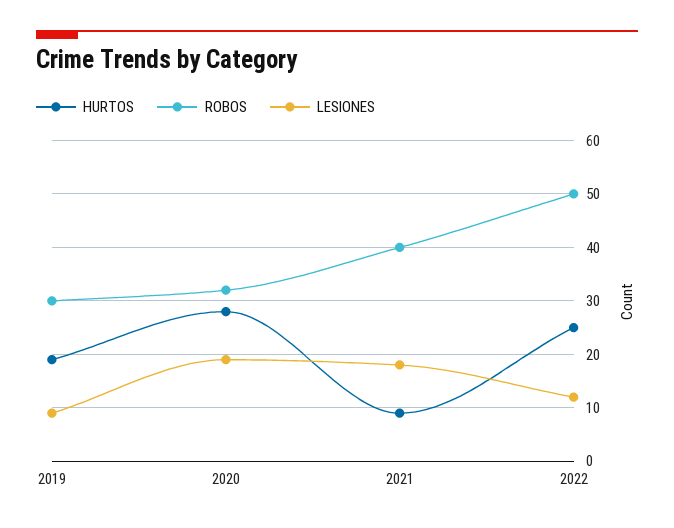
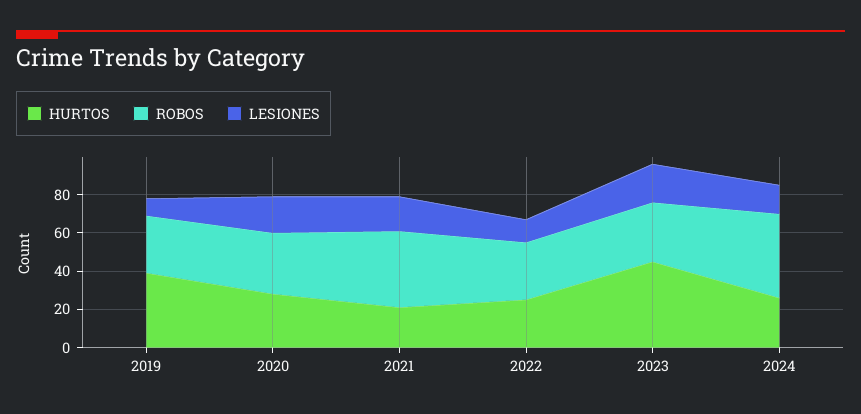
HURTOS, 2019: 20 -> 40
HURTOS, 2021: 10 -> 20
ROBOS, 2022: 50 -> 30
HURTOS, 2023: none -> 45
ROBOS, 2023: none -> 30
LESIONES, 2023: none -> 20
HURTOS, 2024: none -> 25
ROBOS, 2024: none -> 45
LESIONES, 2024: none -> 15

